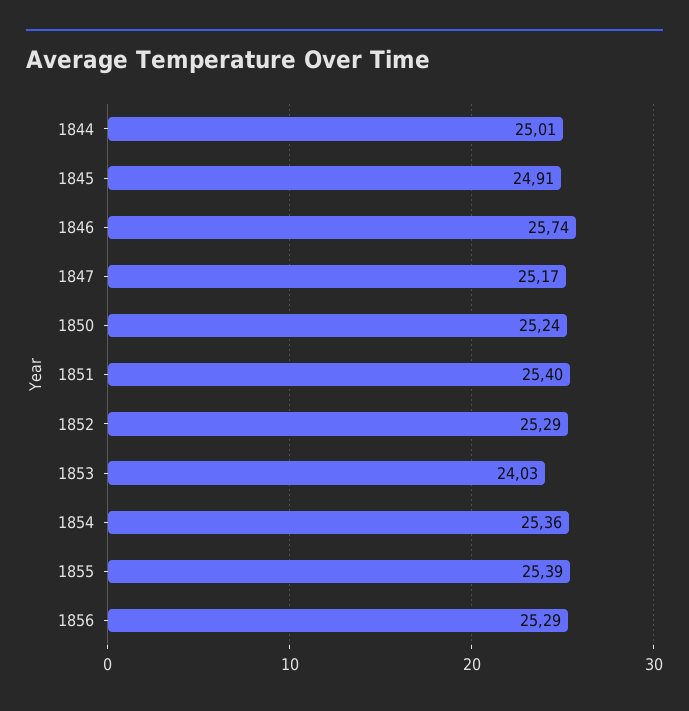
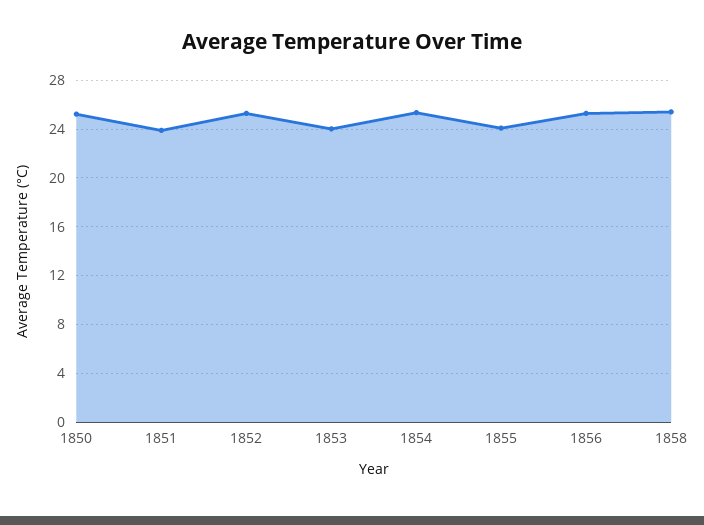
1844: 25.01 -> none
1845: 24.91 -> none
1846: 25.74 -> none
1847: 25.17 -> none
1851: 25.4 -> 24
1855: 25.39 -> 24
1858: none -> 25.5

